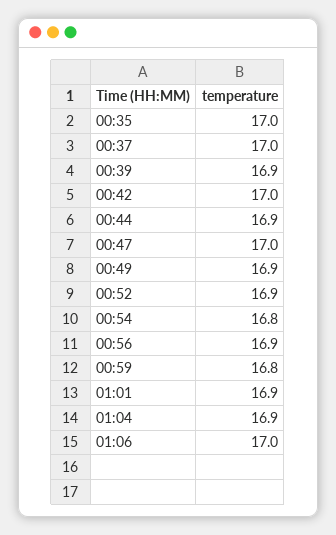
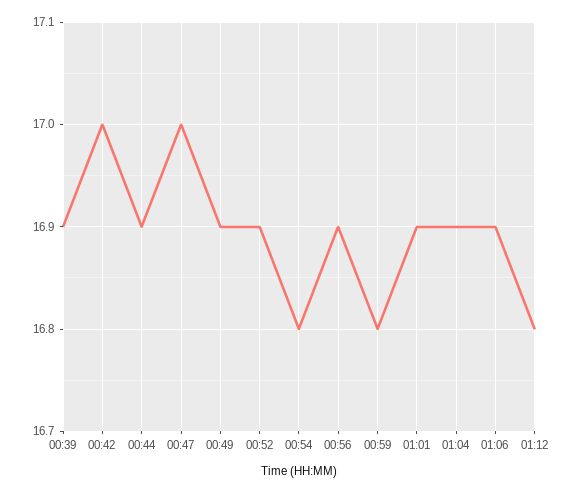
00:35: 17 -> none
00:37: 17 -> none
01:06: 17 -> 16.9
01:12: none -> 16.8

